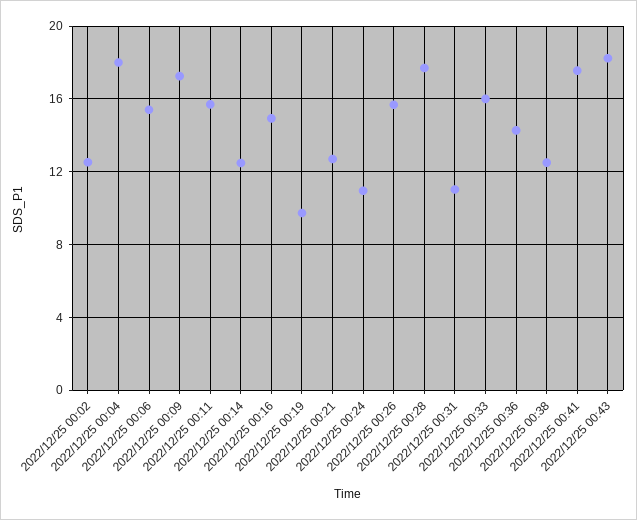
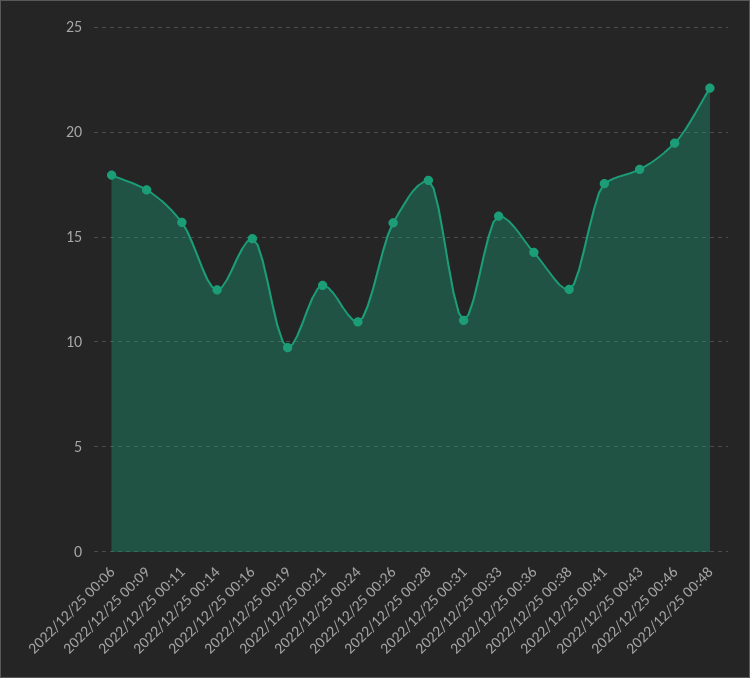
2022/12/25 00:02: 12.5 -> none
2022/12/25 00:04: 18 -> none
2022/12/25 00:06: 15.5 -> 18
2022/12/25 00:46: none -> 19.5
2022/12/25 00:48: none -> 22

